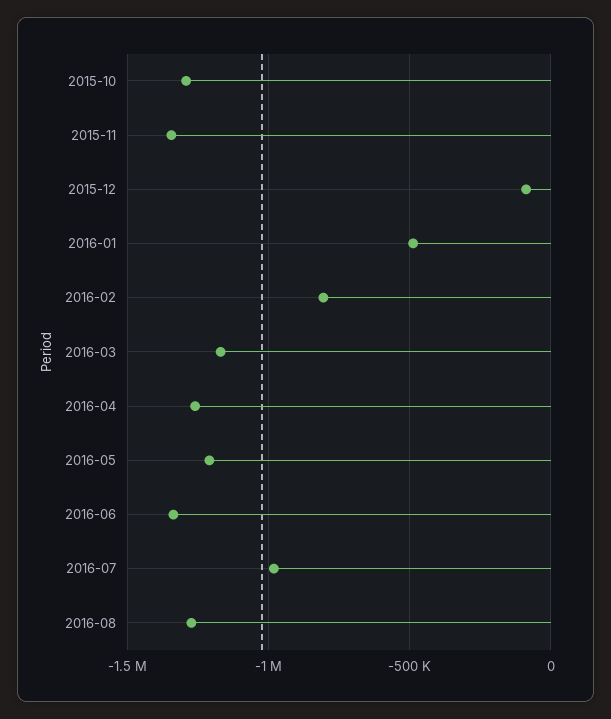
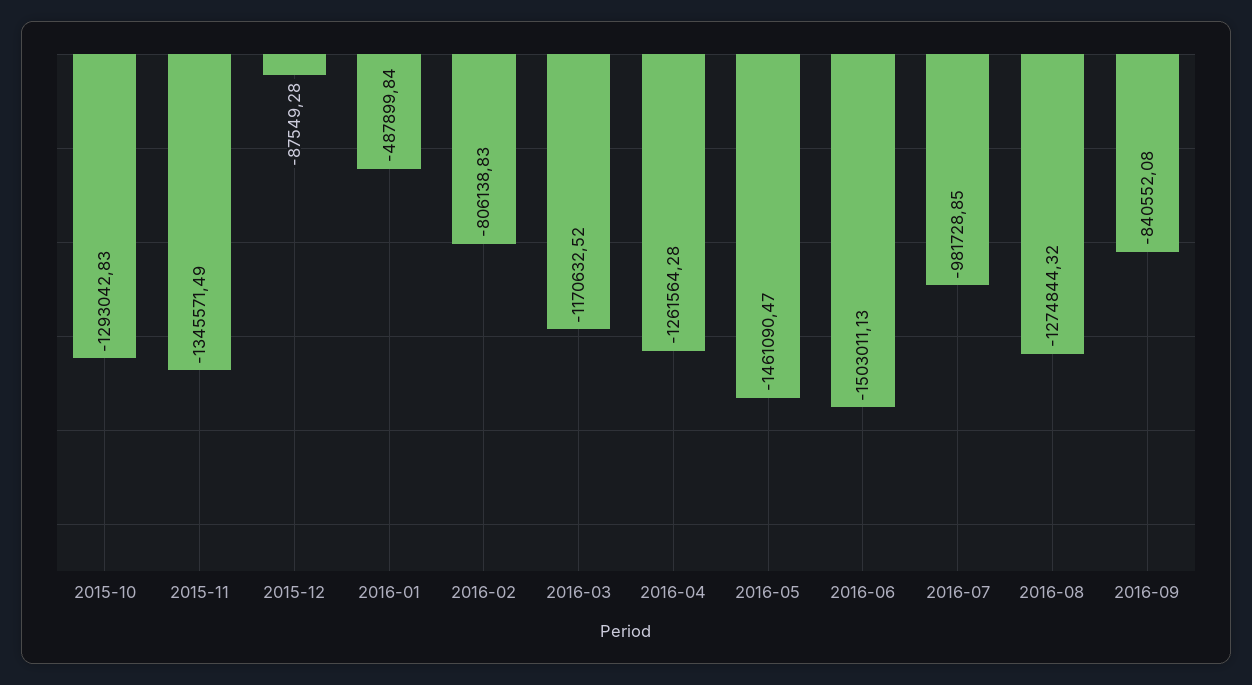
2016-05: -1200000 -> -1461090.47
2016-06: -1350000 -> -1503011.13
2016-09: none -> -840552.08

